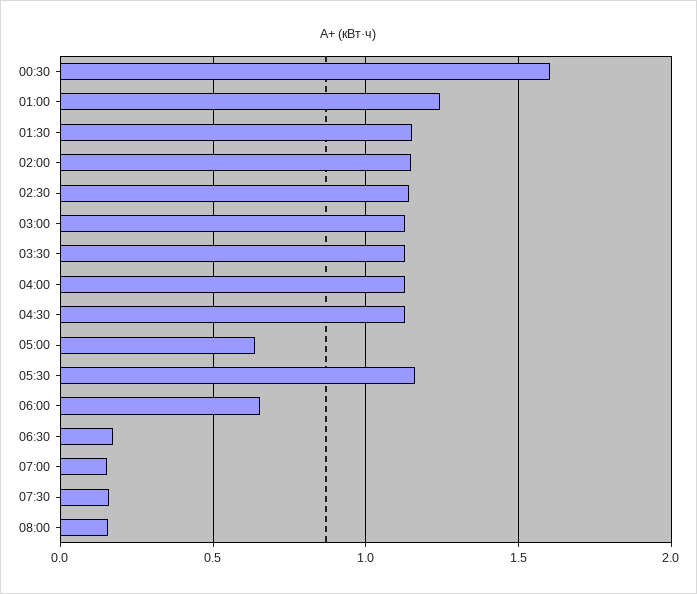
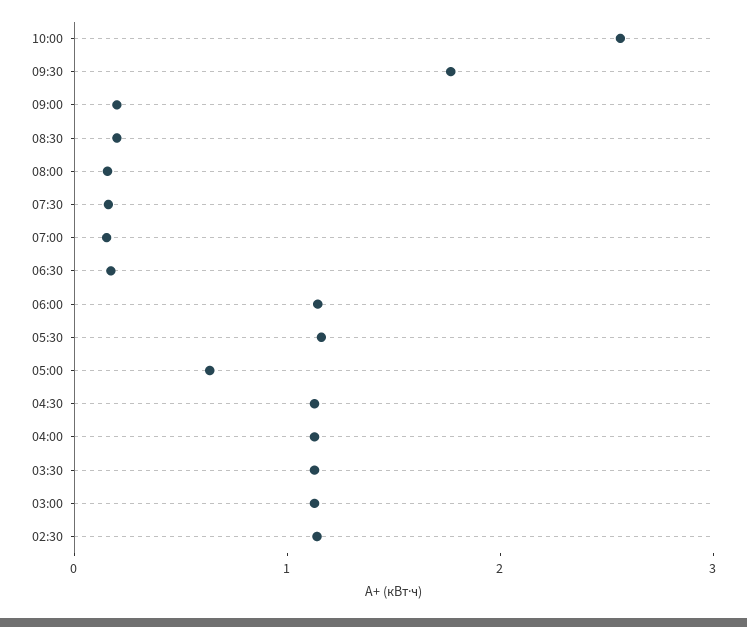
00:30: 1.6 -> none
01:00: 1.25 -> none
01:30: 1.15 -> none
02:00: 1.15 -> none
06:00: 0.65 -> 1.2
10:00: none -> 2.6
09:30: none -> 1.8
09:00: none -> 0.2
08:30: none -> 0.2

